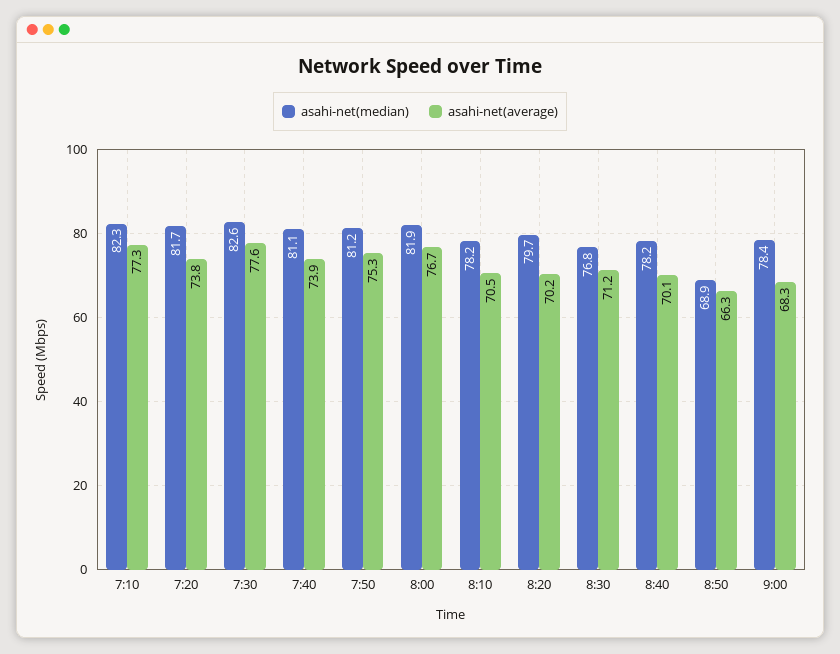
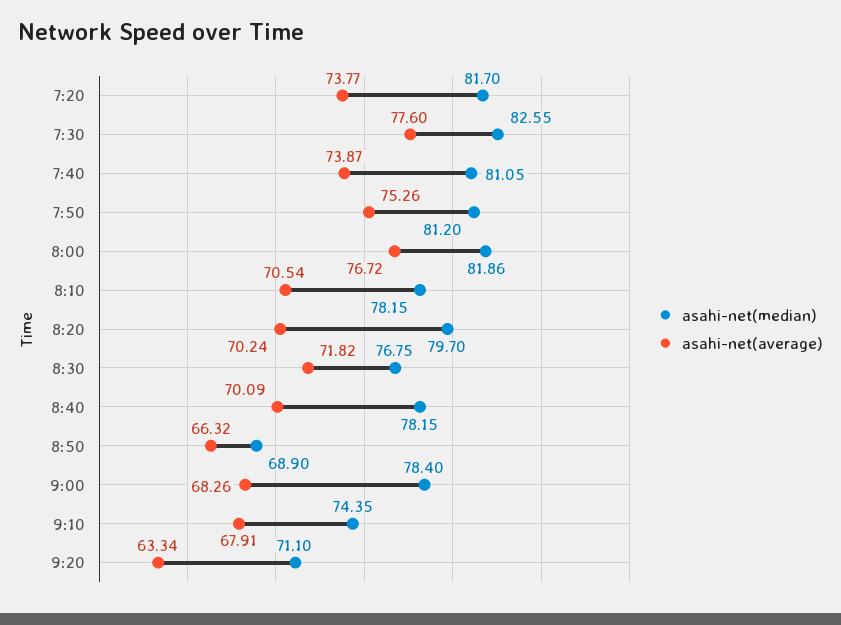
asahi-net(median), 7:10: 82.3 -> none
asahi-net(average), 7:10: 77.3 -> none
asahi-net(average), 8:30: 71.2 -> 71.82
asahi-net(median), 9:10: none -> 74.35
asahi-net(average), 9:10: none -> 67.91
asahi-net(median), 9:20: none -> 71.1
asahi-net(average), 9:20: none -> 63.34

